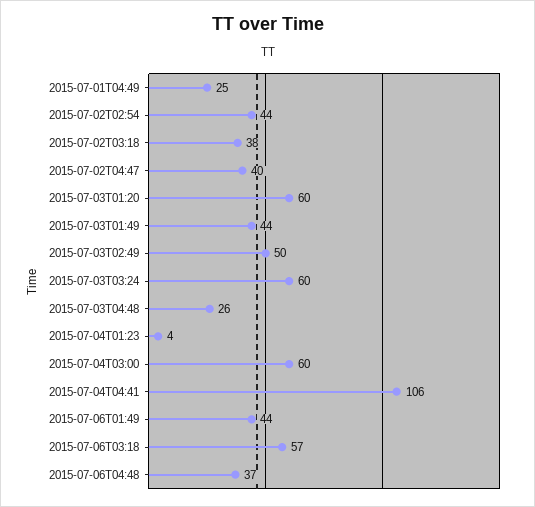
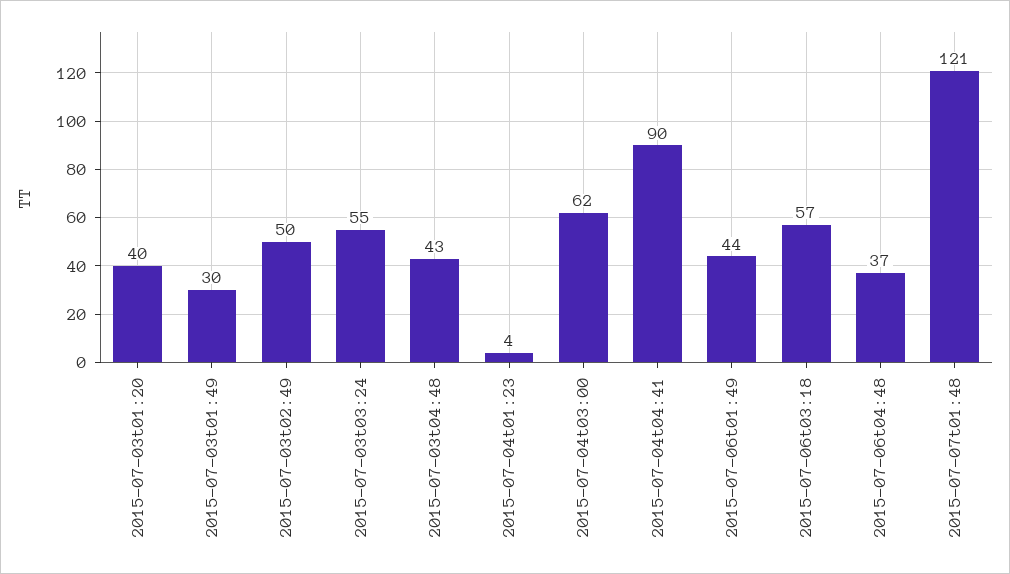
2015-07-01T04:49: 25 -> none
2015-07-02T02:54: 44 -> none
2015-07-02T03:18: 38 -> none
2015-07-02T04:47: 40 -> none
2015-07-03T01:20: 60 -> 40
2015-07-03T01:49: 44 -> 30
2015-07-03T03:24: 60 -> 55
2015-07-03T04:48: 26 -> 43
2015-07-04T03:00: 60 -> 62
2015-07-04T04:41: 106 -> 90
2015-07-07t01:48: none -> 121

